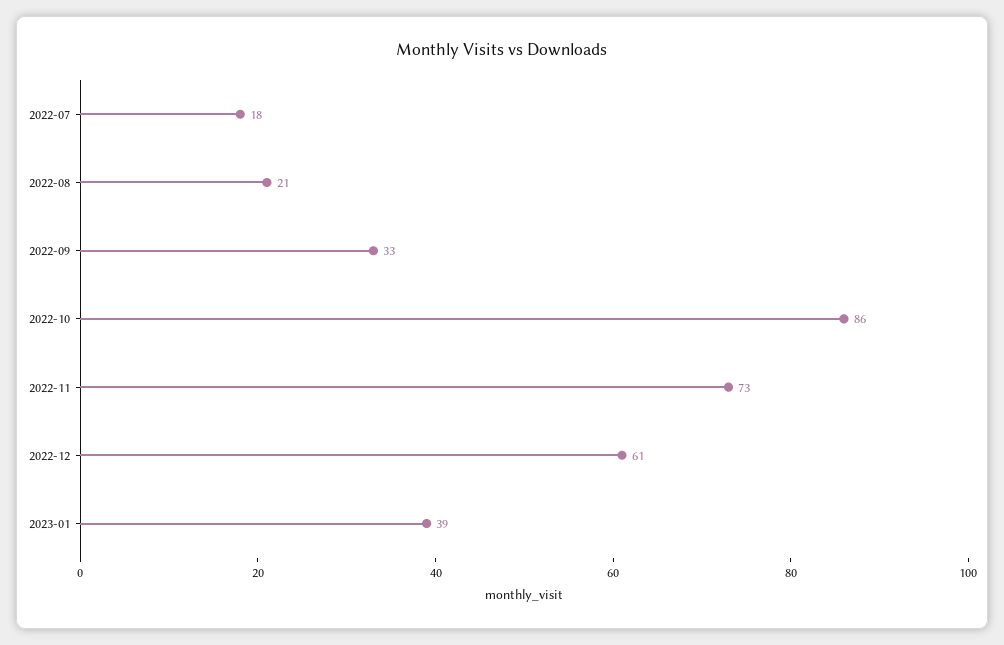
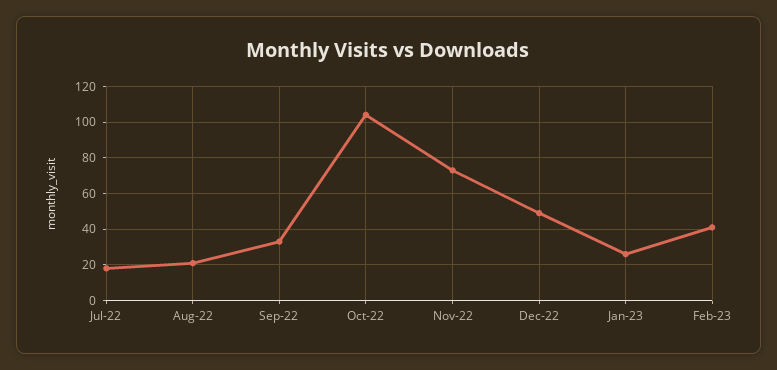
2022-10: 86 -> 105
2022-12: 61 -> 50
2023-01: 39 -> 25
Feb-23: none -> 40

